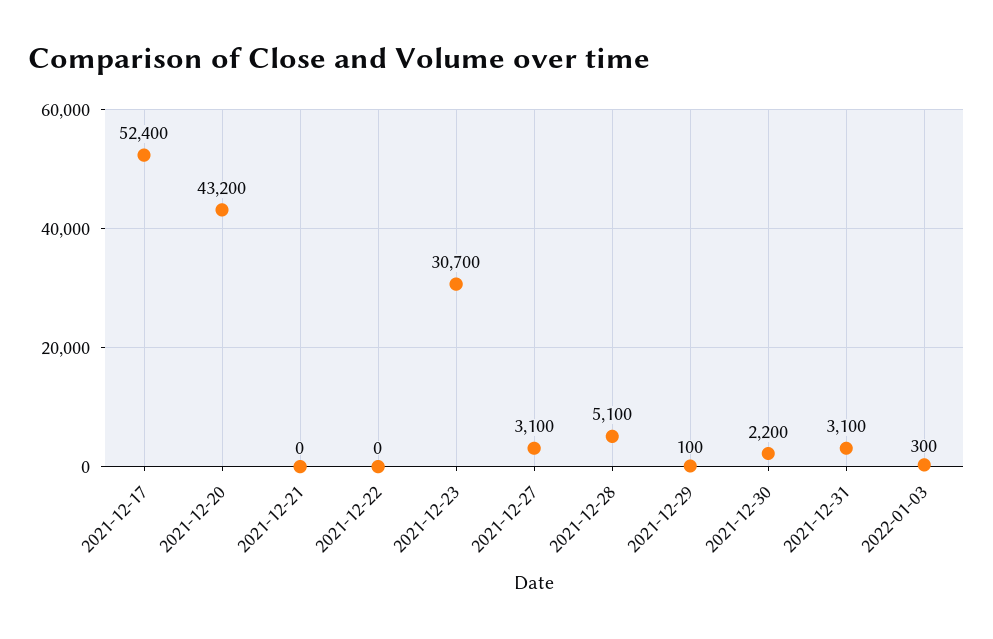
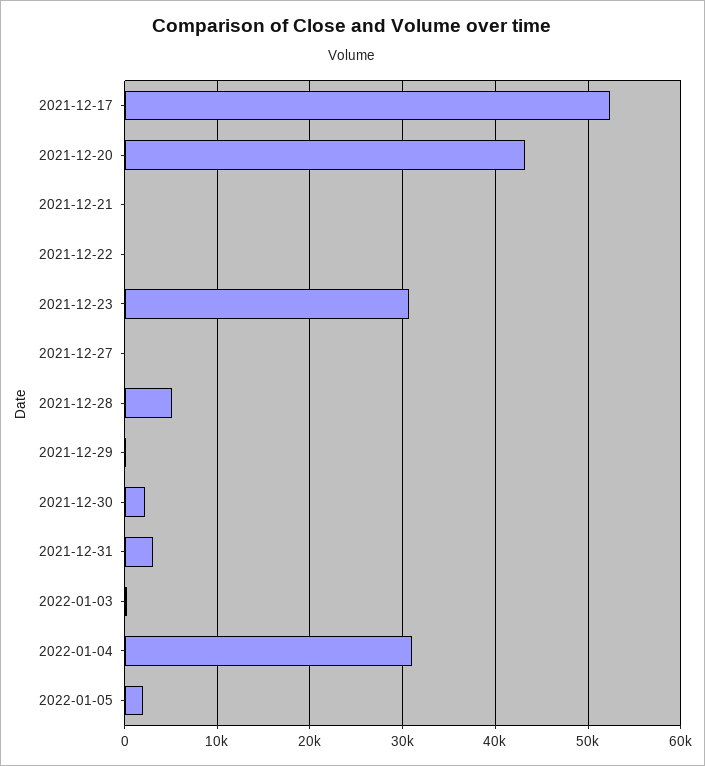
2021-12-27: 3100 -> 0
2022-01-04: none -> 31000
2022-01-05: none -> 2000

